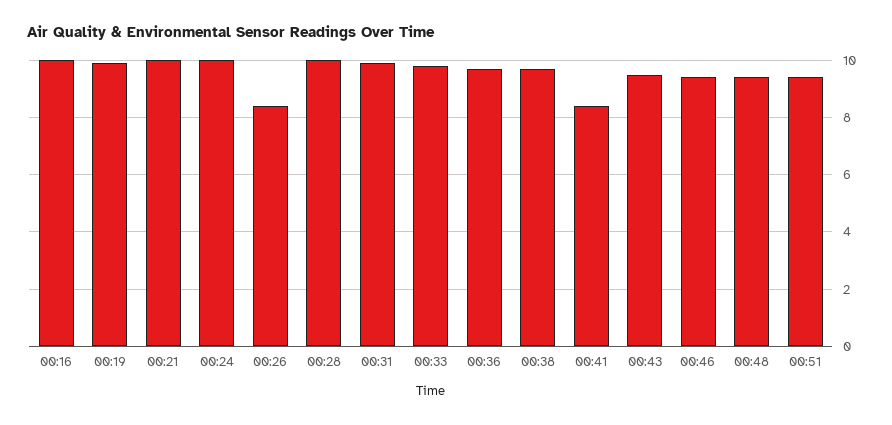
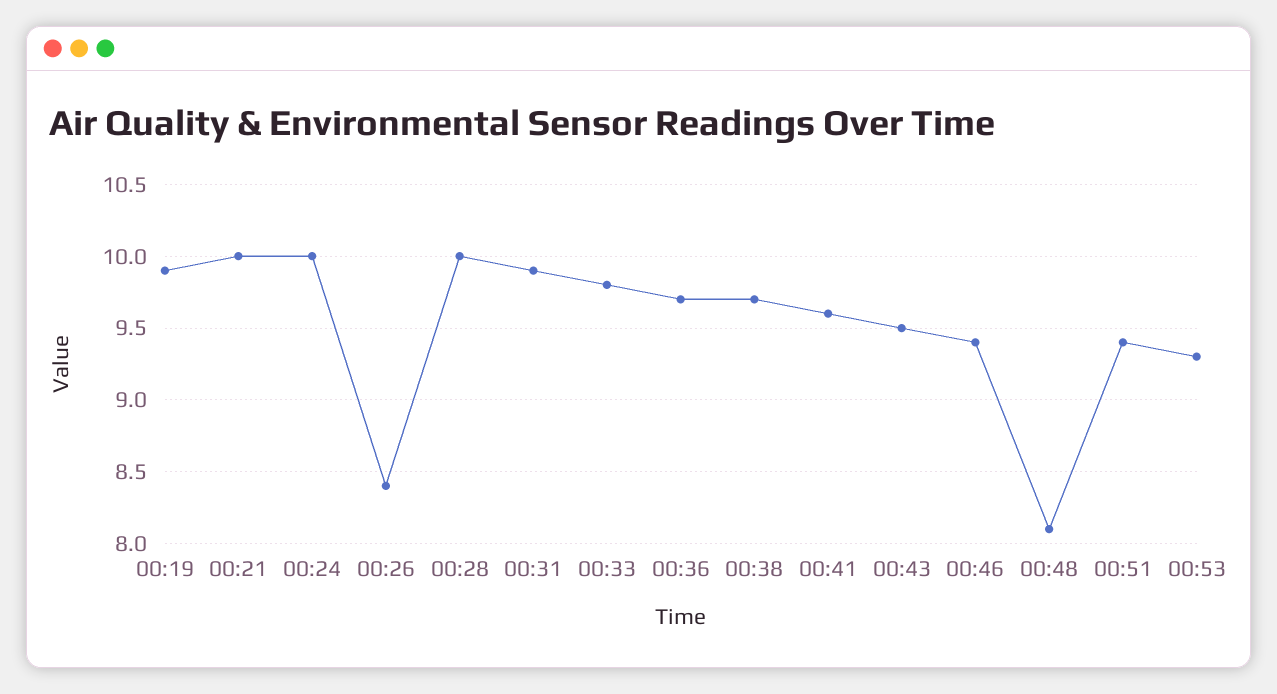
00:16: 10 -> none
00:41: 8.5 -> 9.6
00:48: 9.5 -> 8.1
00:53: none -> 9.3

